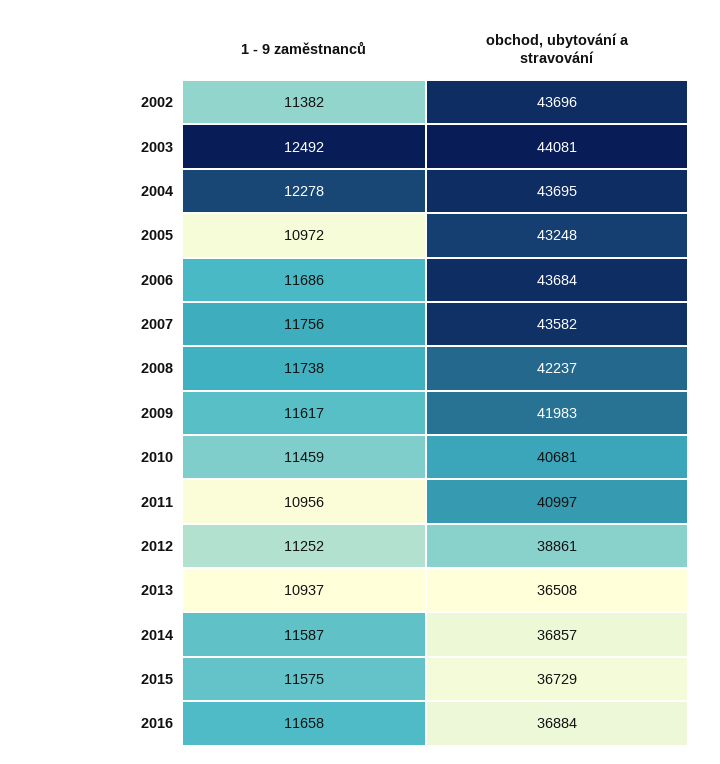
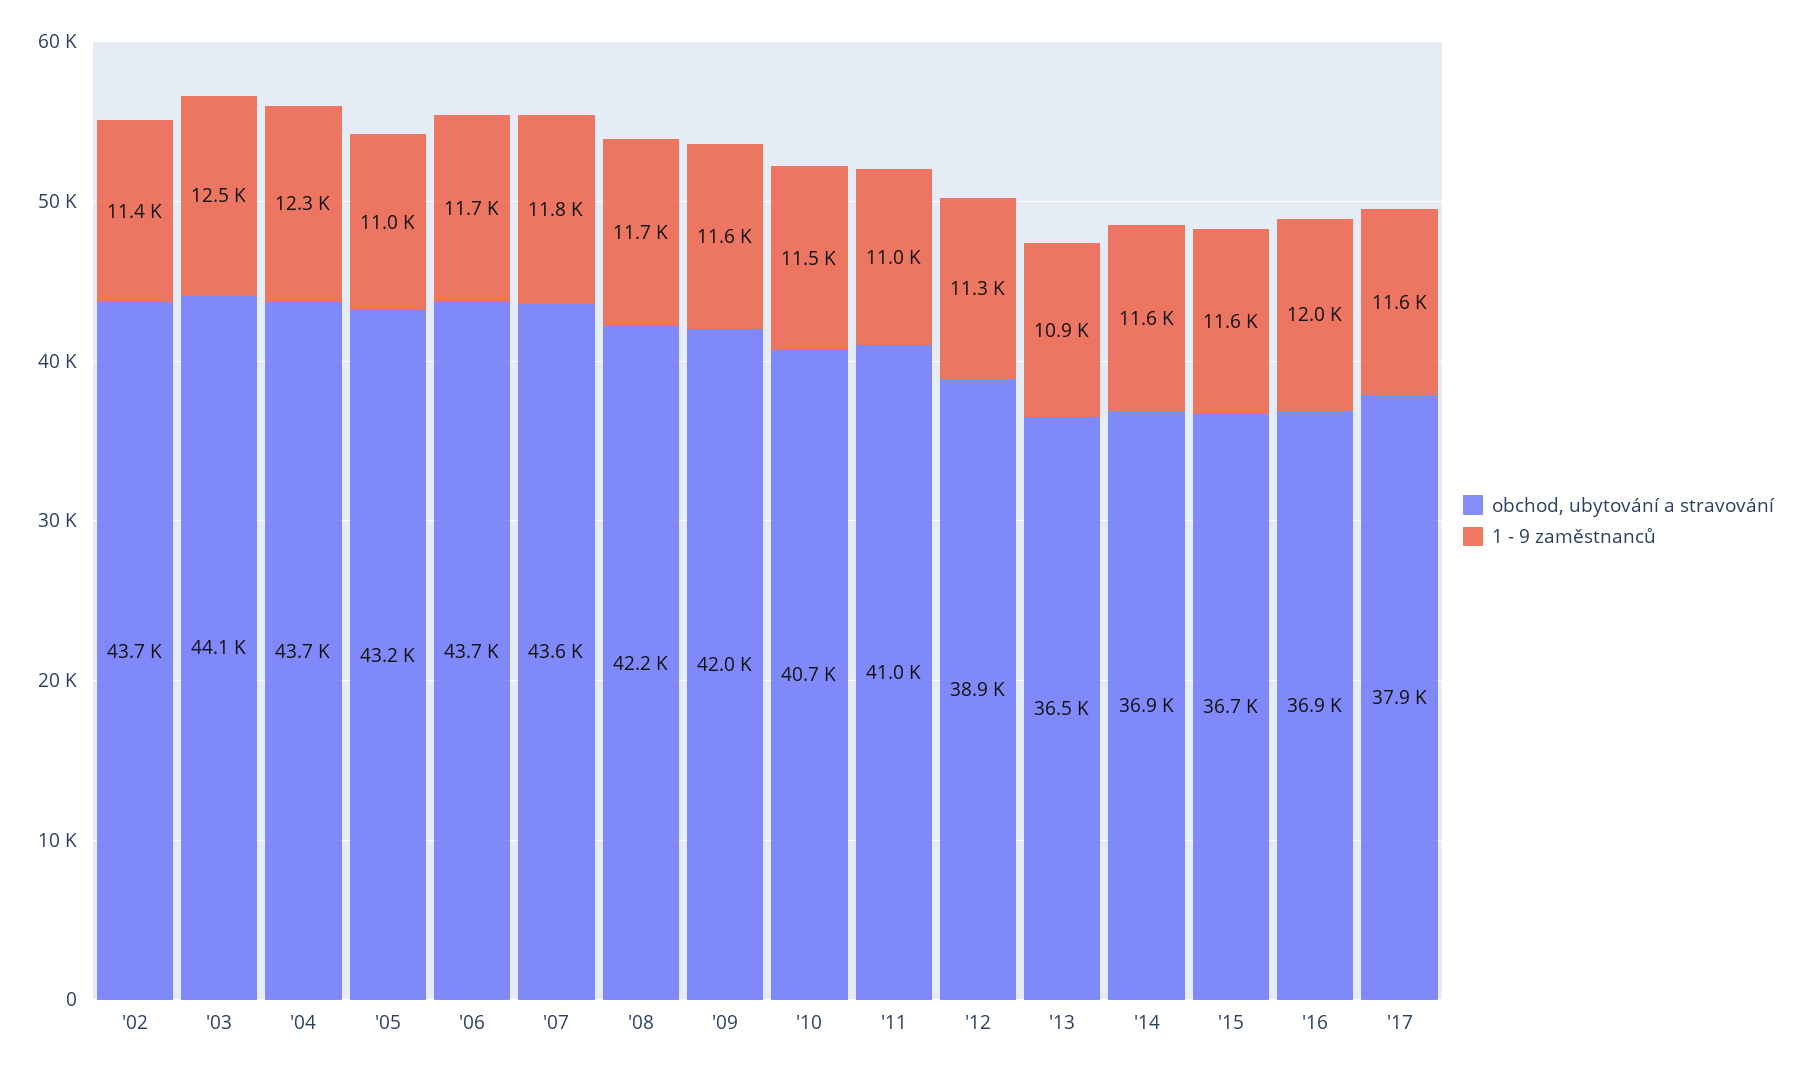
1 - 9 zaměstnanců, 2016: 11658 -> 12000
obchod, ubytování a stravování, '17: none -> 37900
1 - 9 zaměstnanců, '17: none -> 11600

